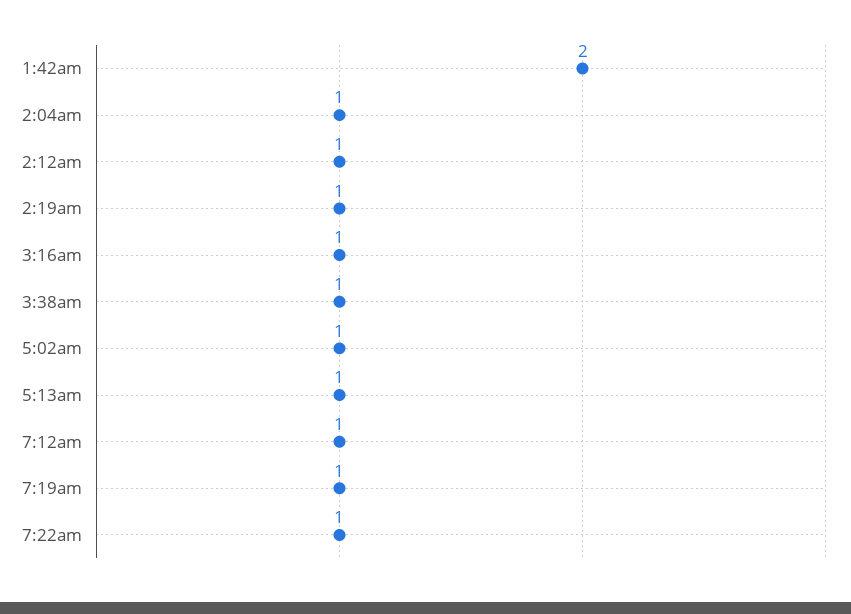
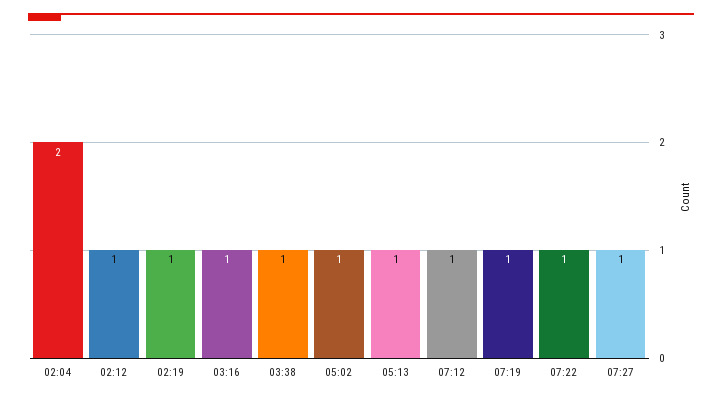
1:42am: 2 -> none
2:04am: 1 -> 2
07:27: none -> 1

